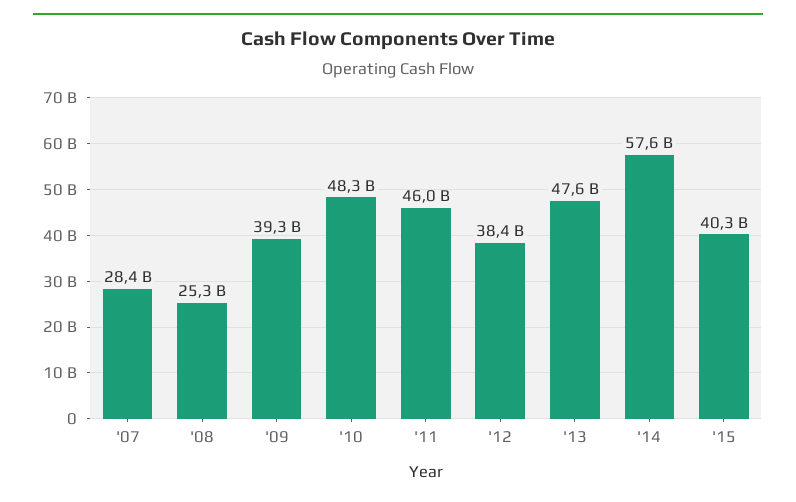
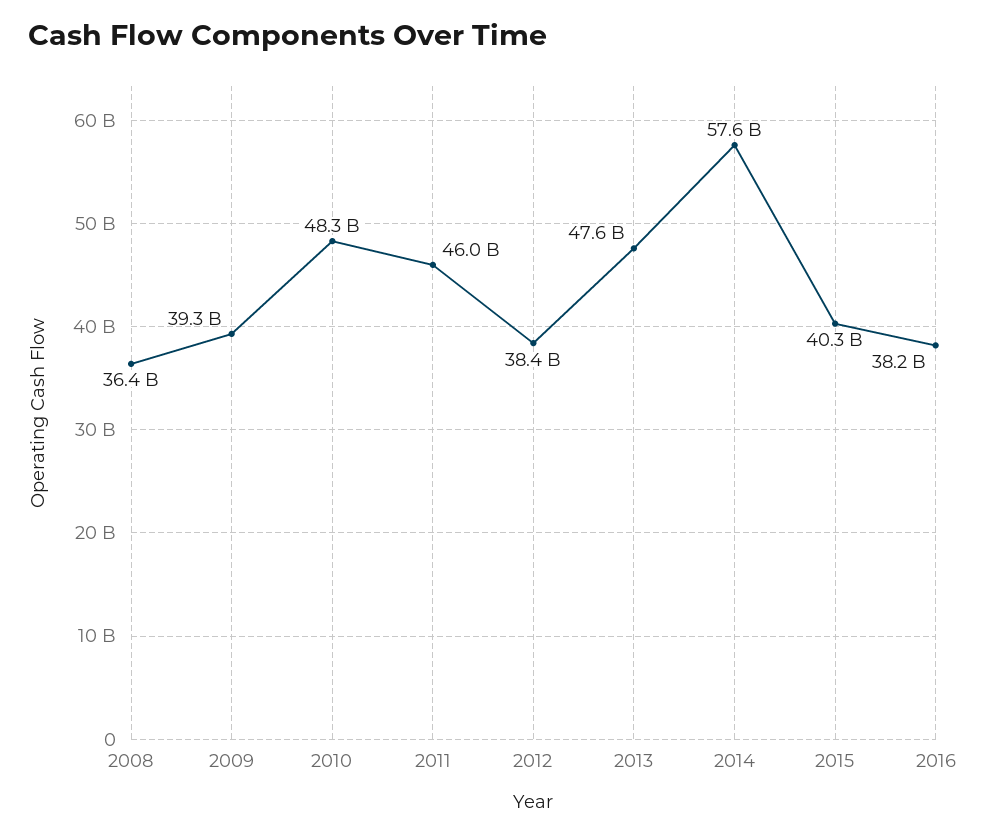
'07: 28400000000 -> none
'08: 25300000000 -> 36400000000
2016: none -> 38200000000

